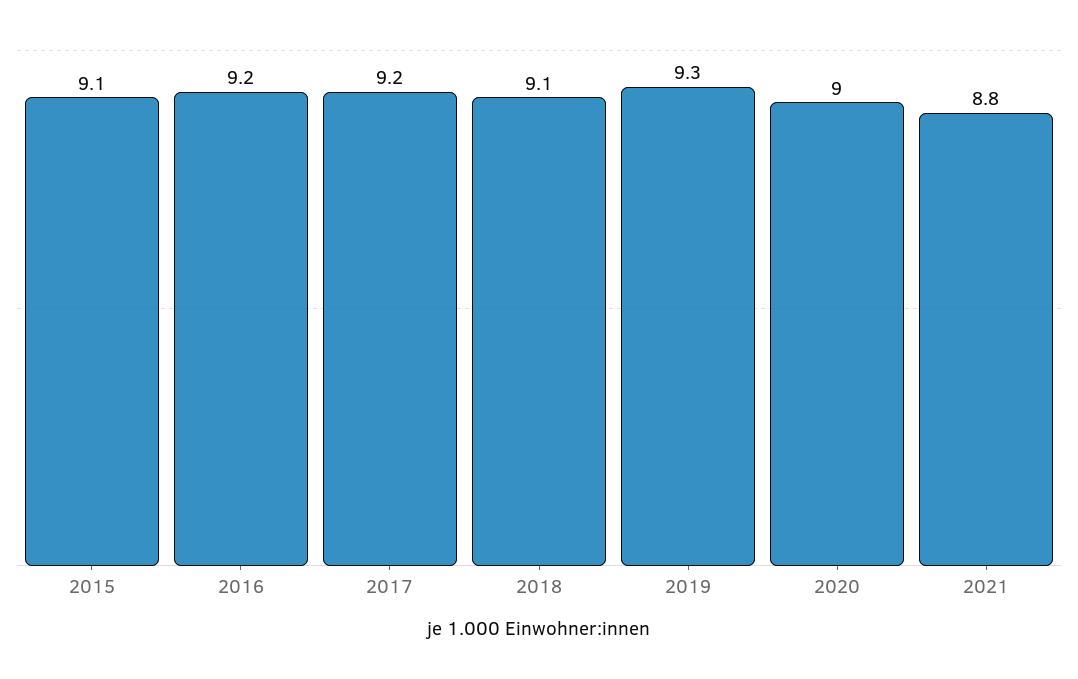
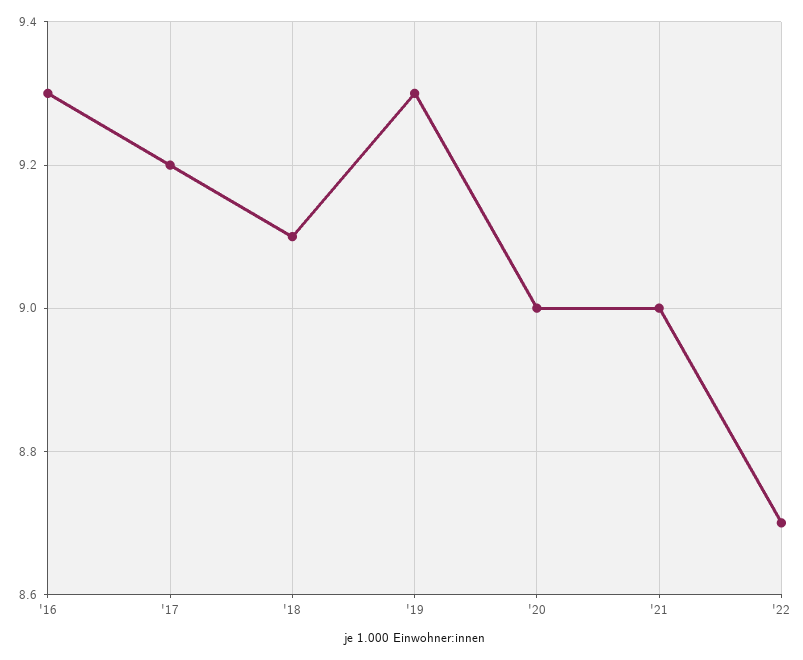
2015: 9.1 -> none
2016: 9.2 -> 9.3
2021: 8.8 -> 9
'22: none -> 8.7

